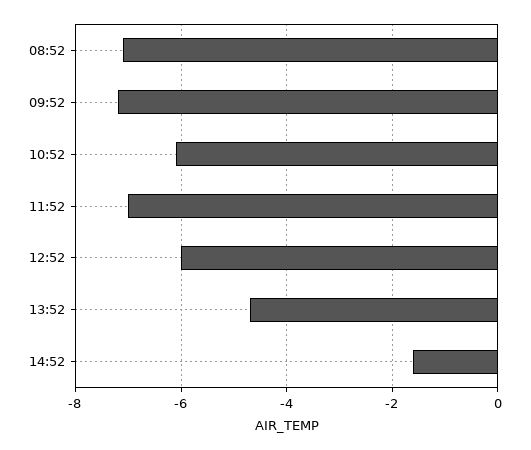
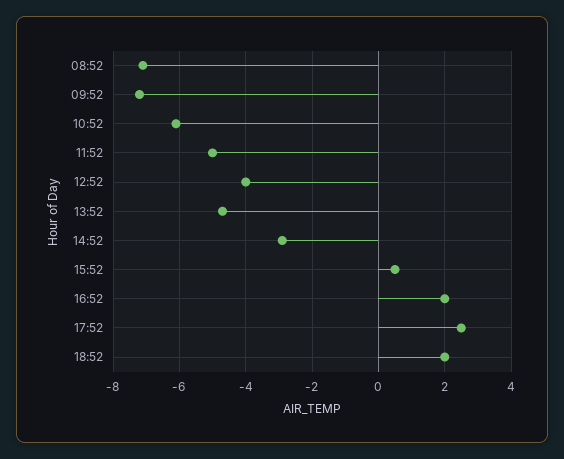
11:52: -7 -> -5
12:52: -6 -> -4
14:52: -1.5 -> -3
15:52: none -> 0.5
16:52: none -> 2
17:52: none -> 2.5
18:52: none -> 2

